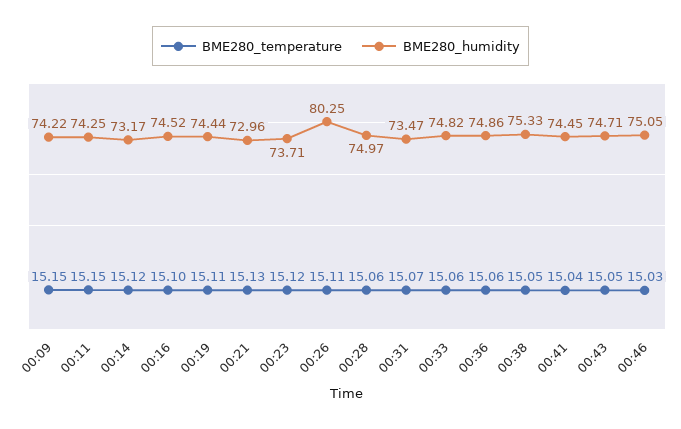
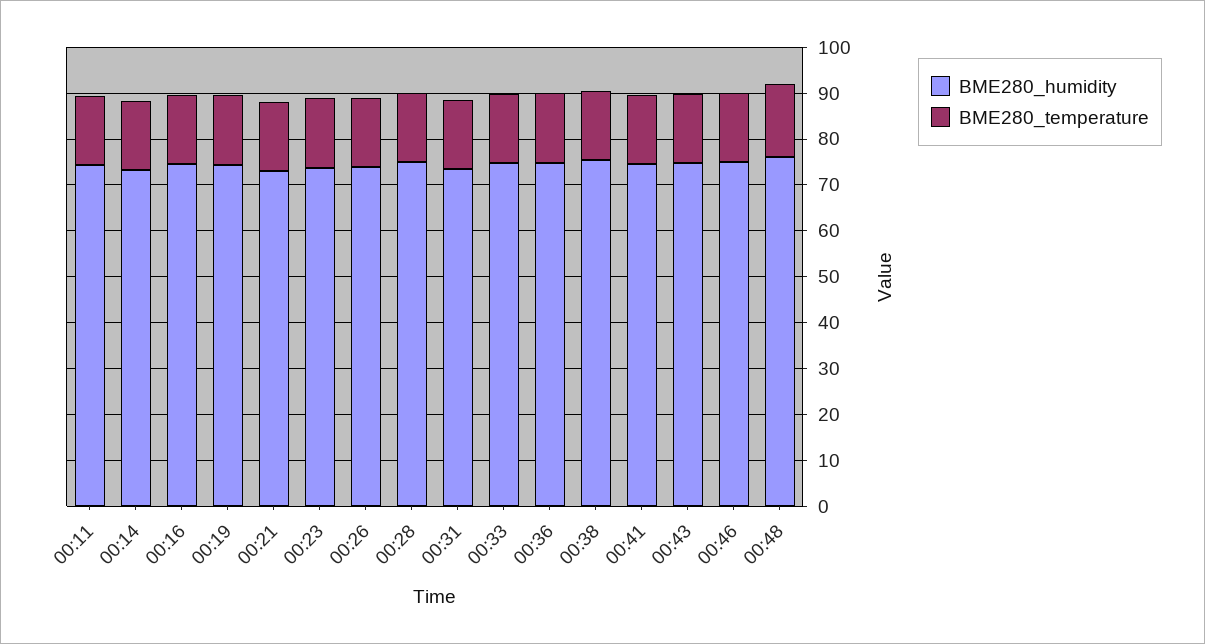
BME280_temperature, 00:09: 15.15 -> none
BME280_humidity, 00:09: 74.22 -> none
BME280_humidity, 00:26: 80.25 -> 74
BME280_humidity, 00:48: none -> 76
BME280_temperature, 00:48: none -> 16

